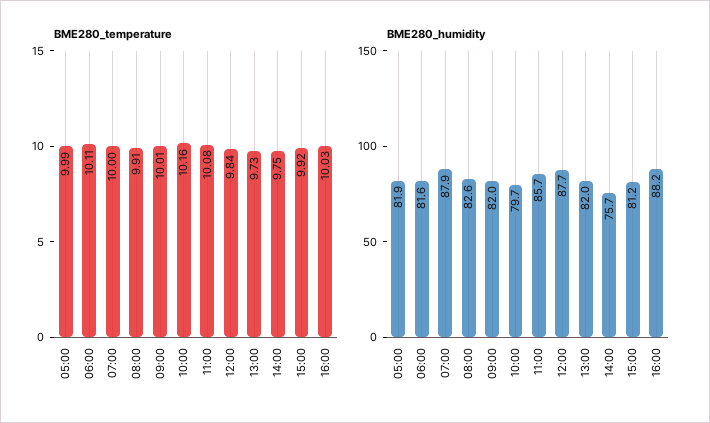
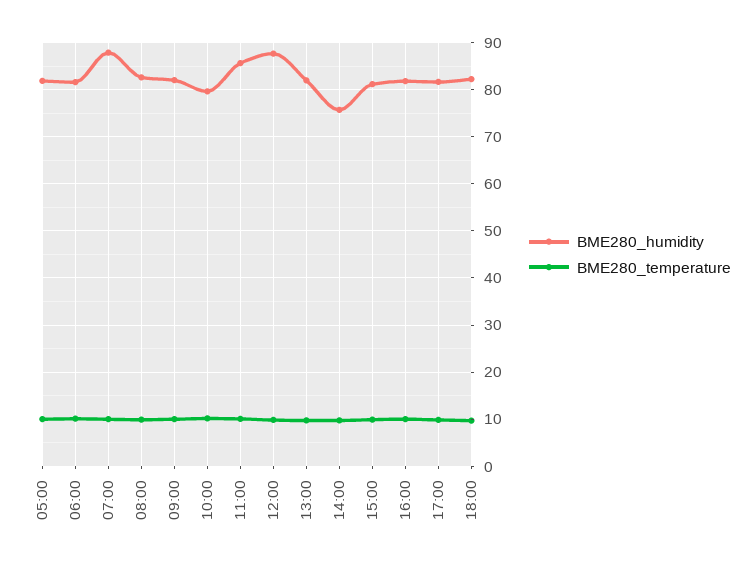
BME280_humidity, 16:00: 88.2 -> 82
BME280_humidity, 17:00: none -> 82
BME280_temperature, 17:00: none -> 10
BME280_humidity, 18:00: none -> 82
BME280_temperature, 18:00: none -> 10

